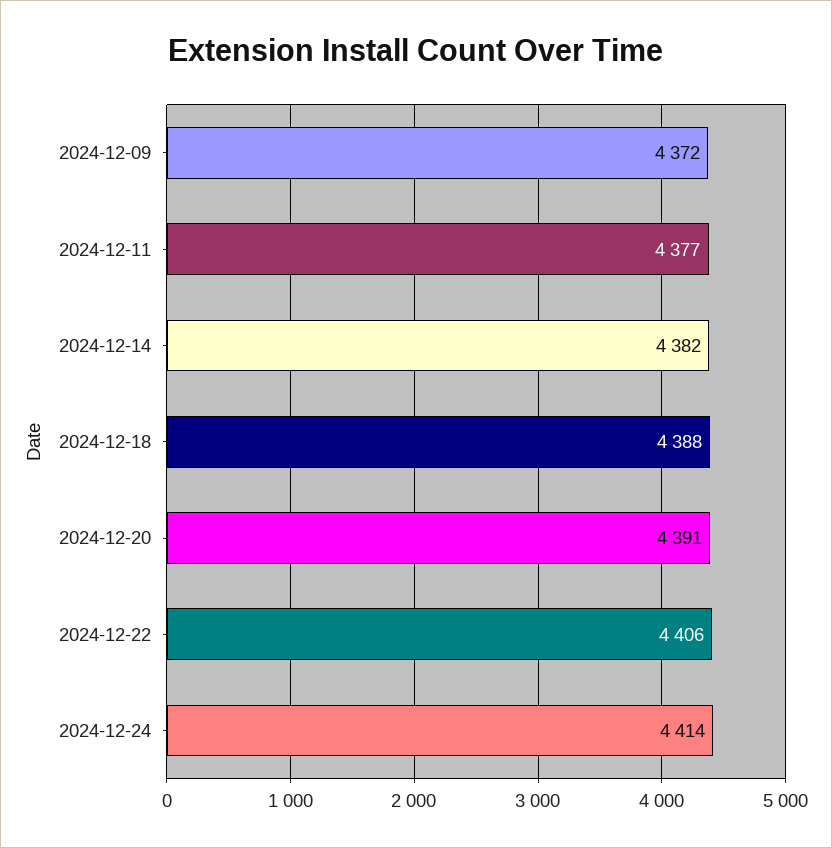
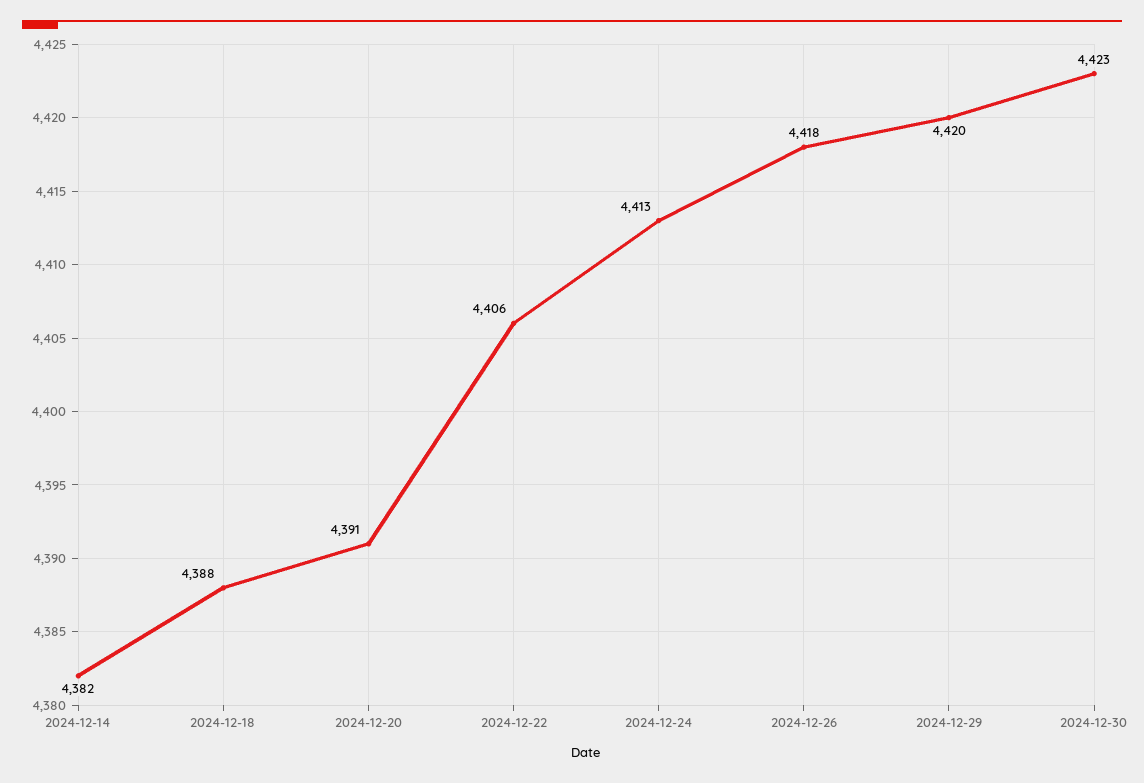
2024-12-09: 4372 -> none
2024-12-11: 4377 -> none
2024-12-24: 4414 -> 4413
2024-12-26: none -> 4418
2024-12-29: none -> 4420
2024-12-30: none -> 4423

